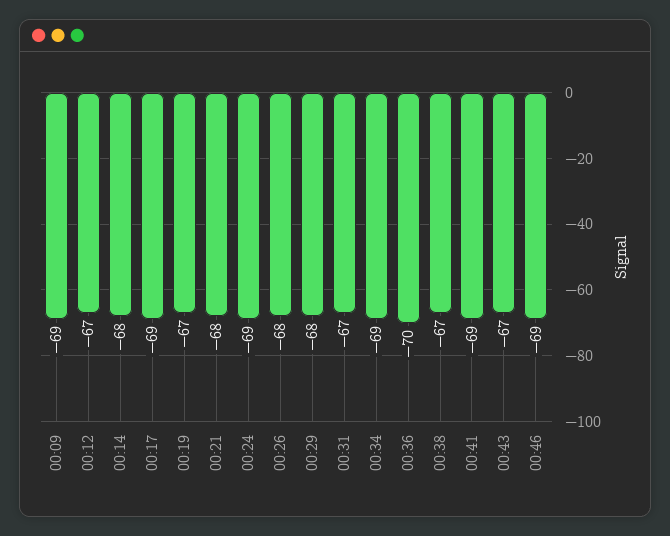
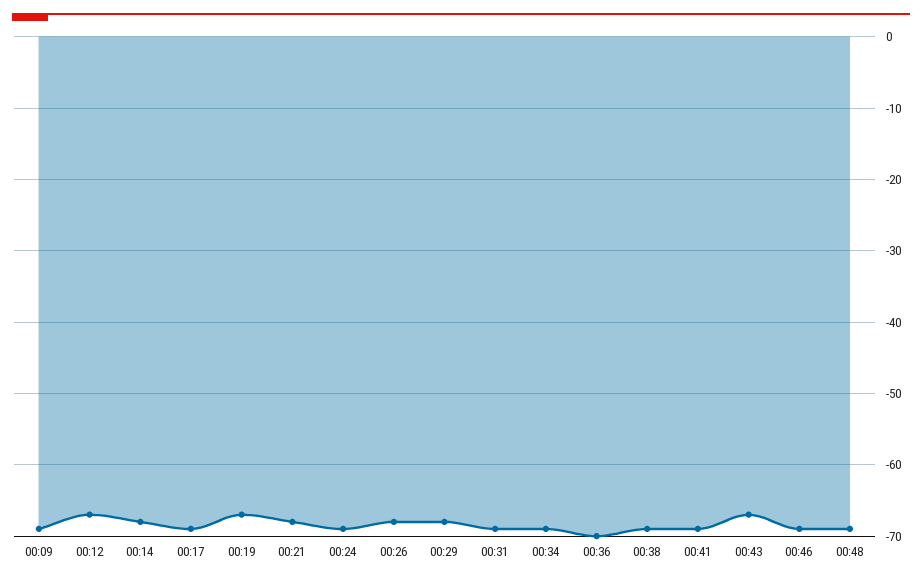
00:31: -67 -> -69
00:38: -67 -> -69
00:48: none -> -69

